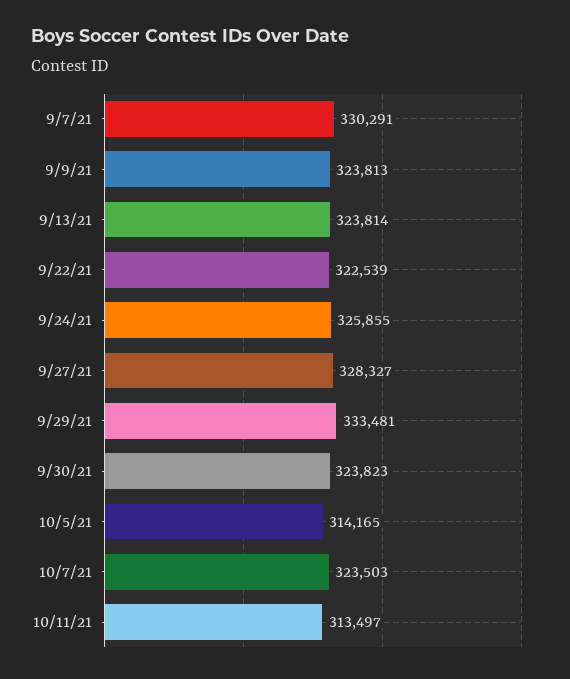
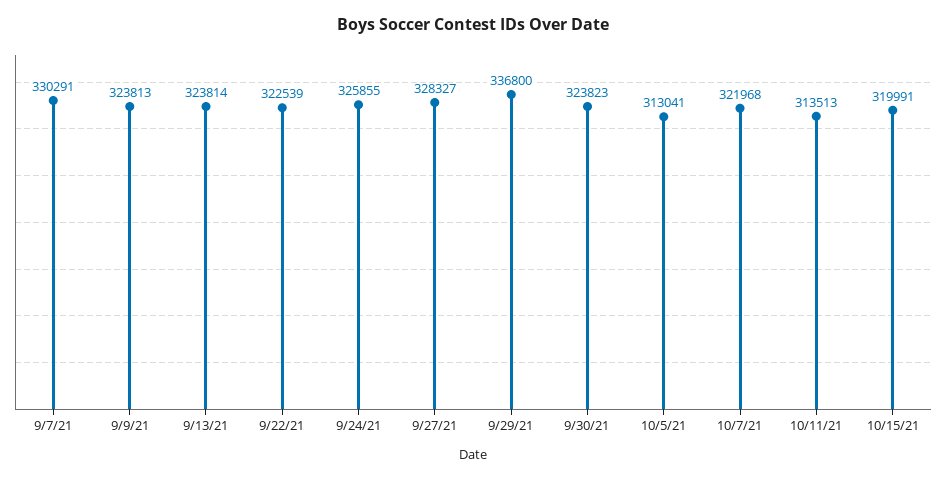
9/29/21: 333481 -> 336800
10/5/21: 314165 -> 313041
10/7/21: 323503 -> 321968
10/11/21: 313497 -> 313513
10/15/21: none -> 319991

